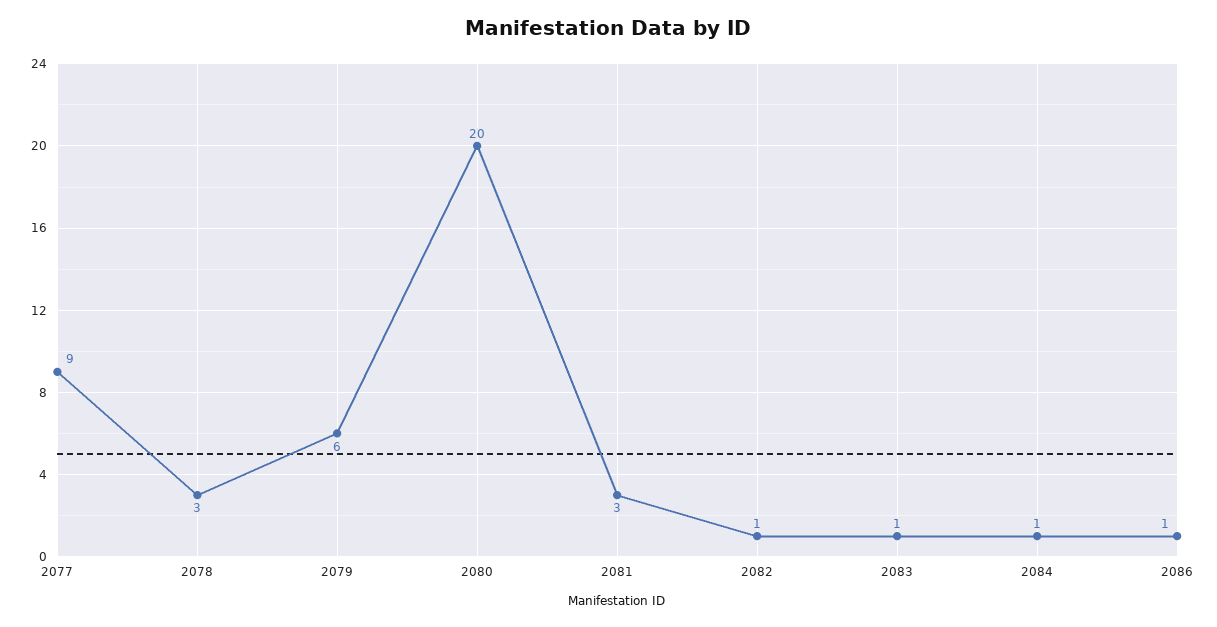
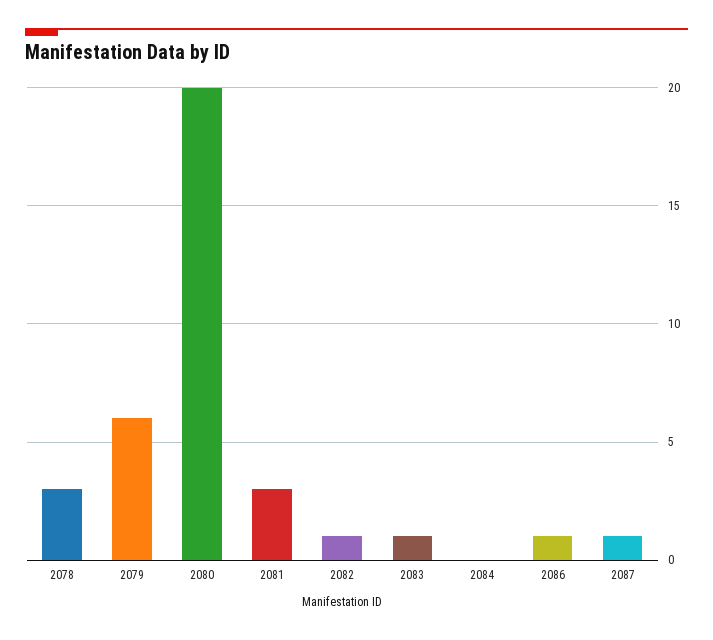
2077: 9 -> none
2084: 1 -> 0
2087: none -> 1

